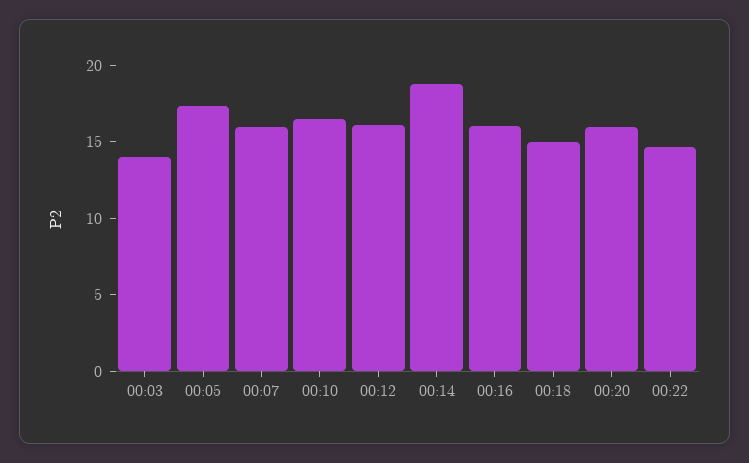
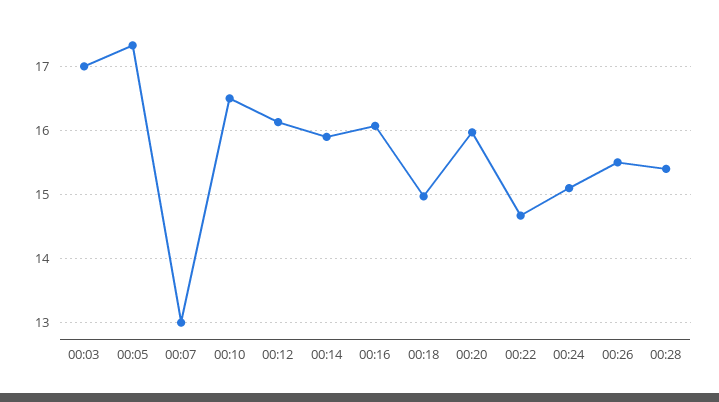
00:03: 14 -> 17
00:07: 16 -> 13
00:14: 19 -> 15.9
00:24: none -> 15.1
00:26: none -> 15.5
00:28: none -> 15.4

